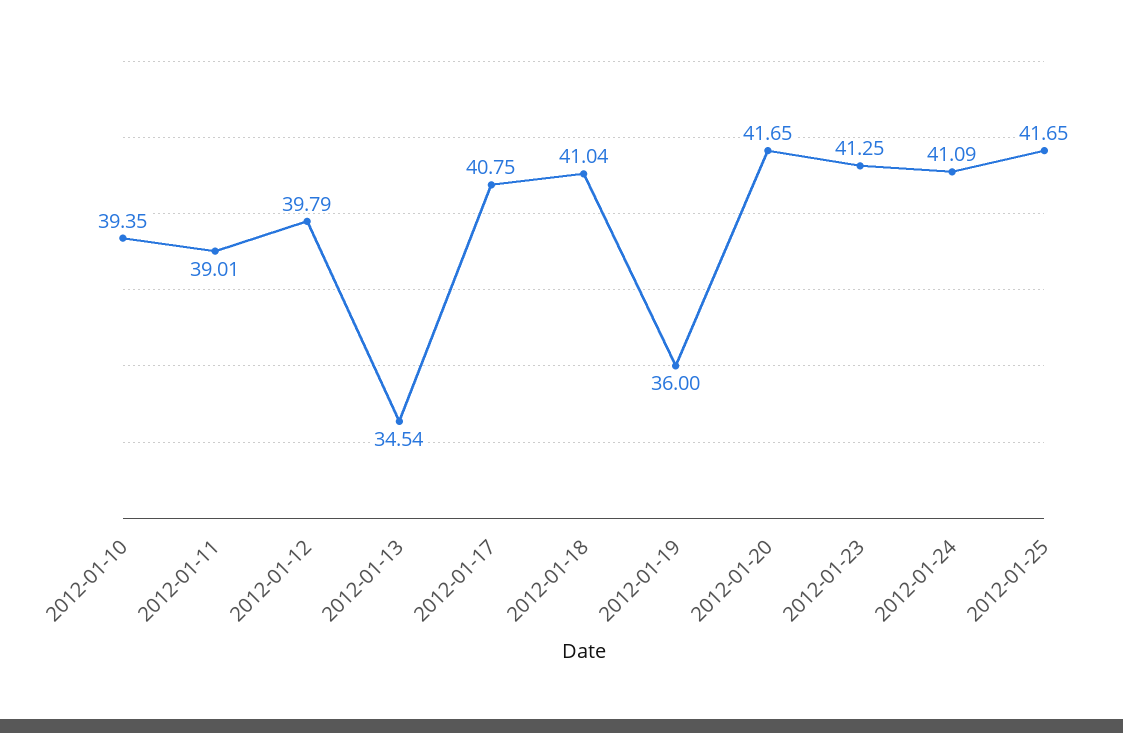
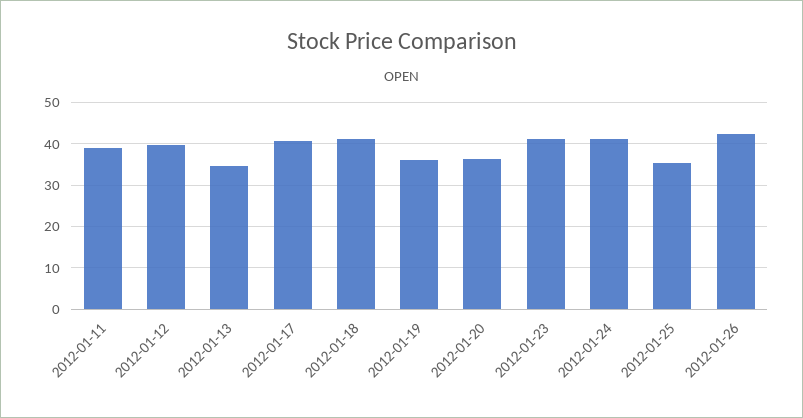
2012-01-10: 39.35 -> none
2012-01-20: 41.65 -> 36
2012-01-25: 41.65 -> 36
2012-01-26: none -> 42

